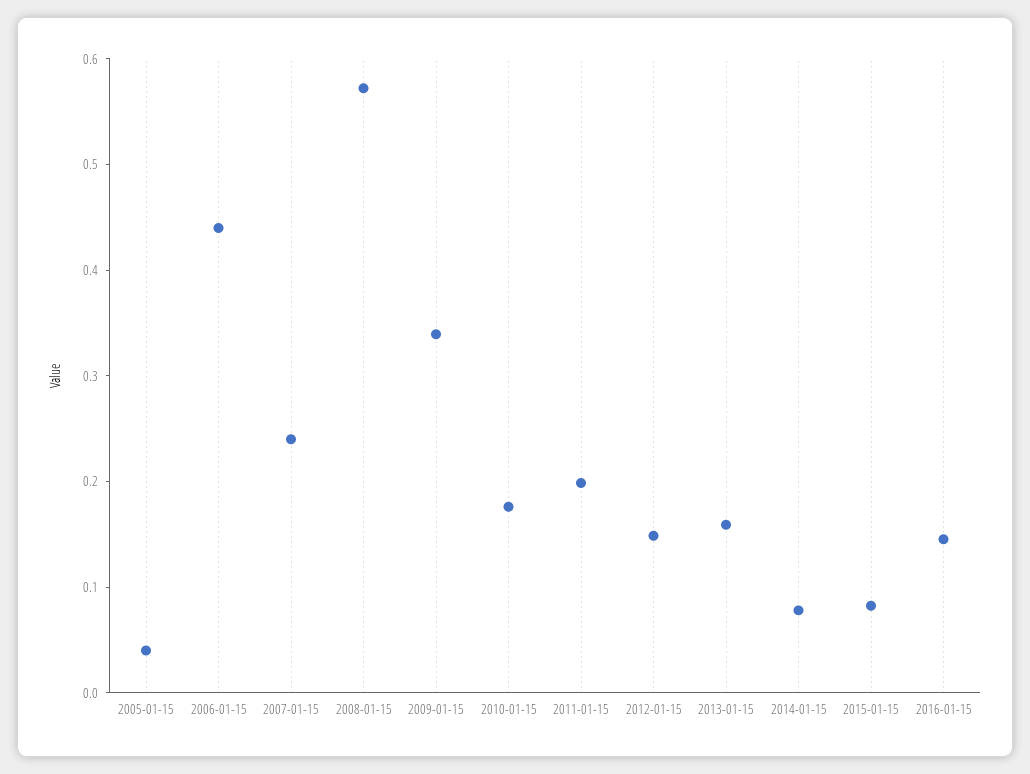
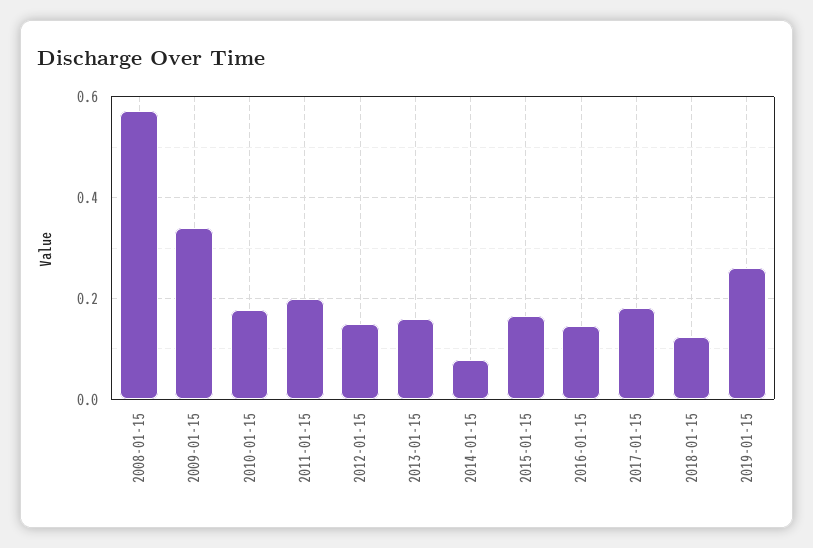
2005-01-15: 0.04 -> none
2006-01-15: 0.44 -> none
2007-01-15: 0.24 -> none
2015-01-15: 0.08 -> 0.16
2017-01-15: none -> 0.18
2018-01-15: none -> 0.12
2019-01-15: none -> 0.26

